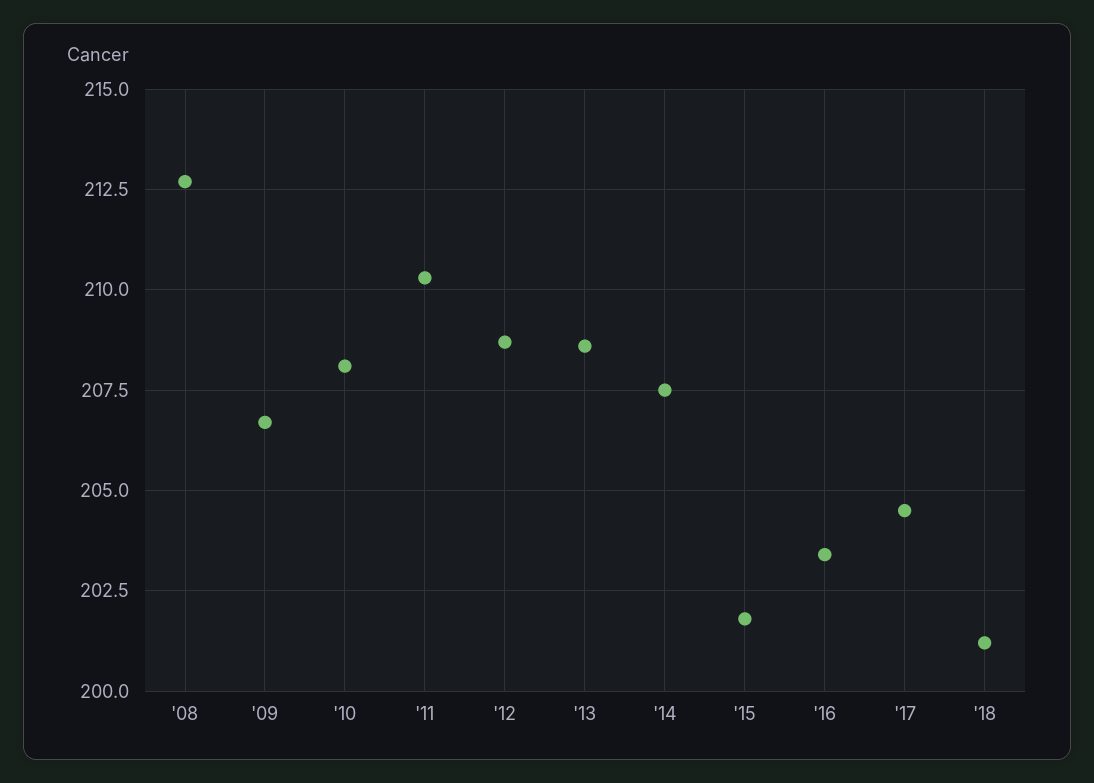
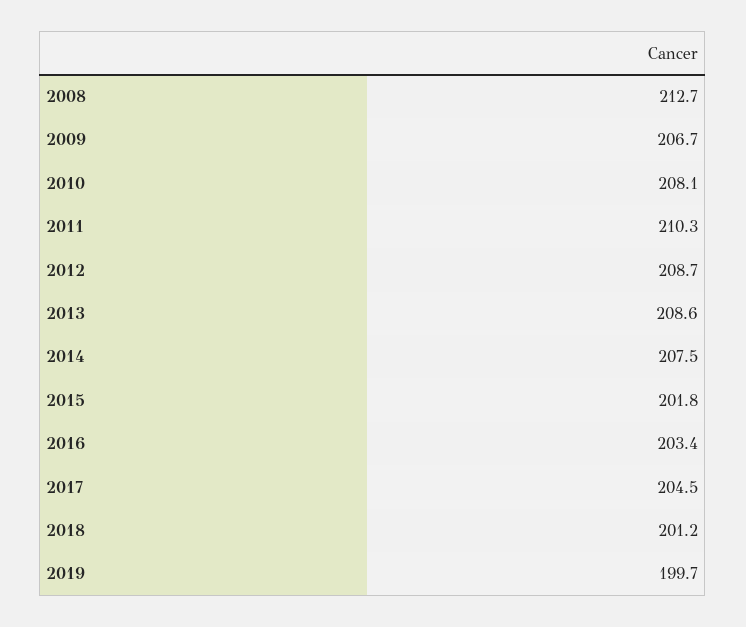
2019: none -> 199.7

